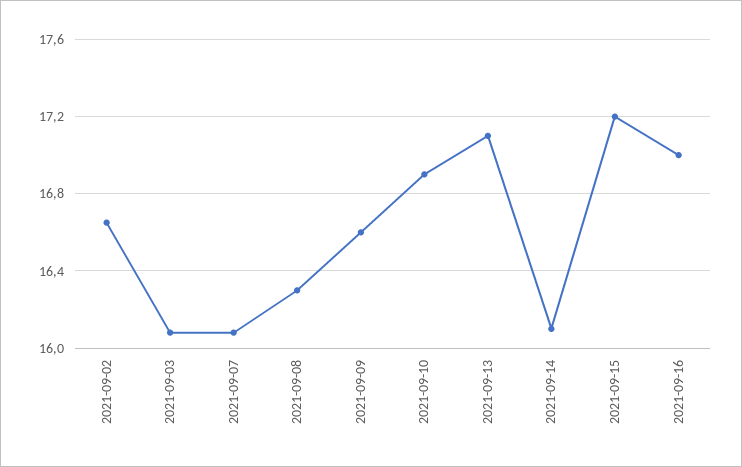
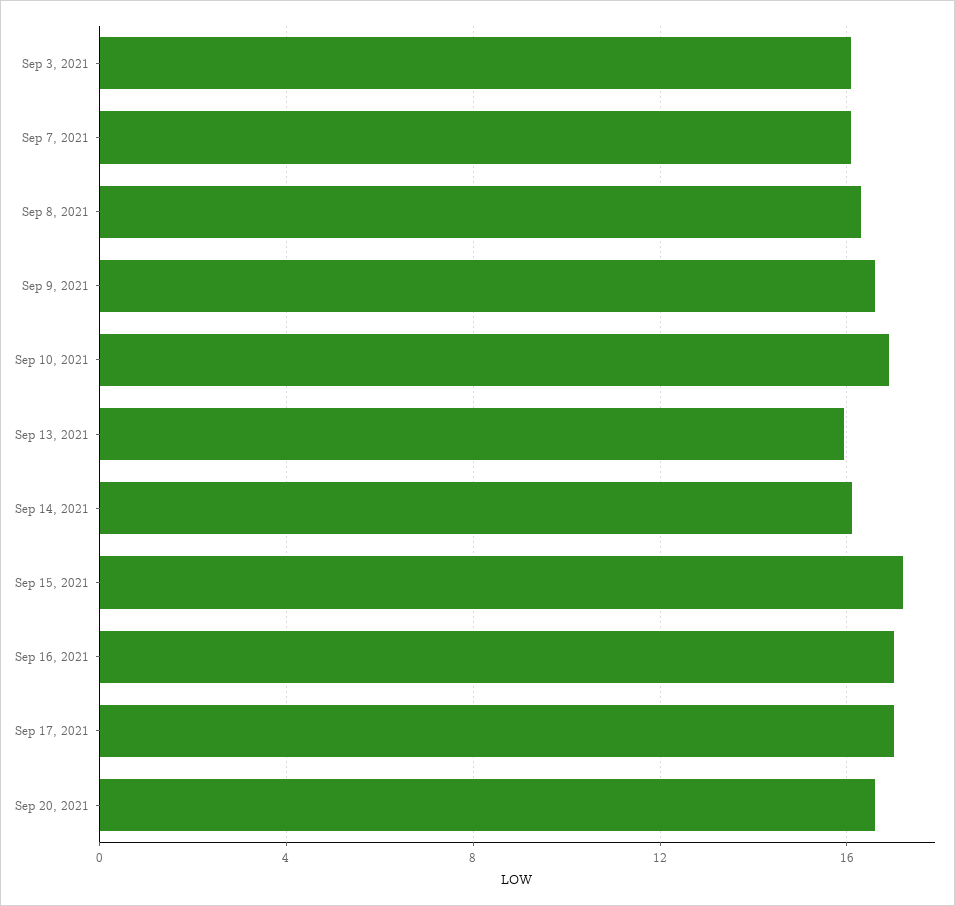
2021-09-02: 16.65 -> none
2021-09-13: 17.1 -> 16
Sep 17, 2021: none -> 17
Sep 20, 2021: none -> 16.5

